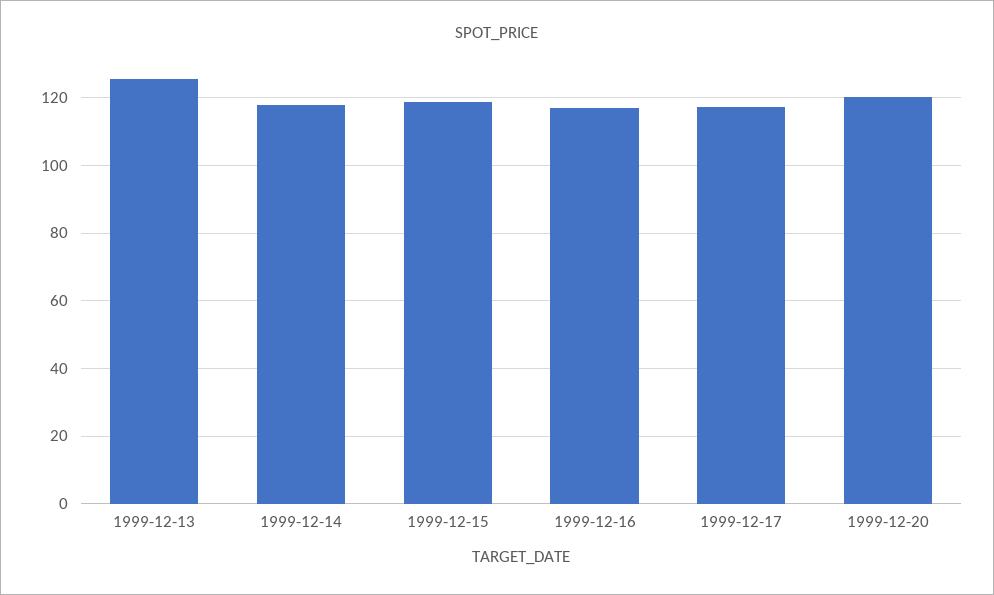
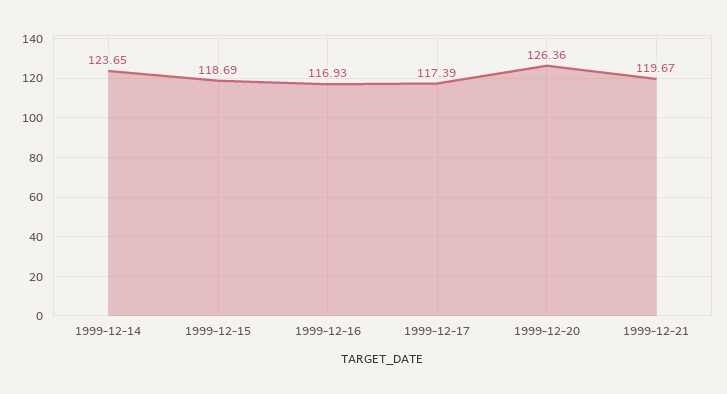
1999-12-13: 126 -> none
1999-12-14: 118 -> 123.65
1999-12-20: 120 -> 126.36
1999-12-21: none -> 119.67

